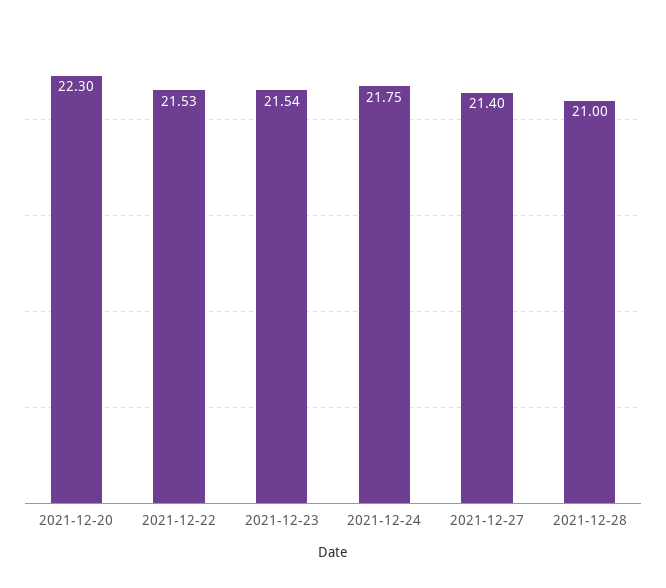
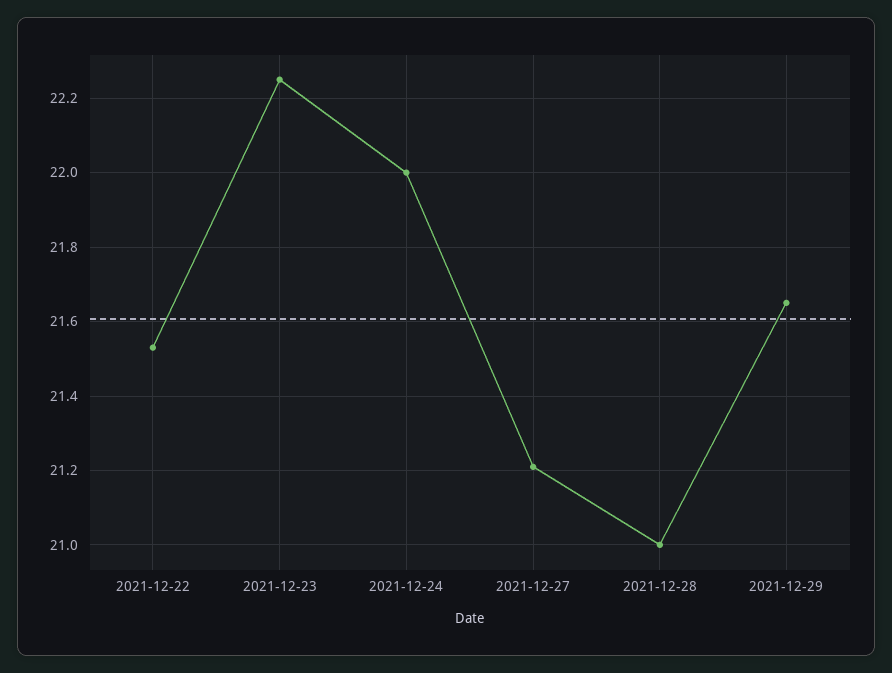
2021-12-20: 22.3 -> none
2021-12-23: 21.54 -> 22.25
2021-12-24: 21.75 -> 22
2021-12-27: 21.4 -> 21.2
2021-12-29: none -> 21.65

